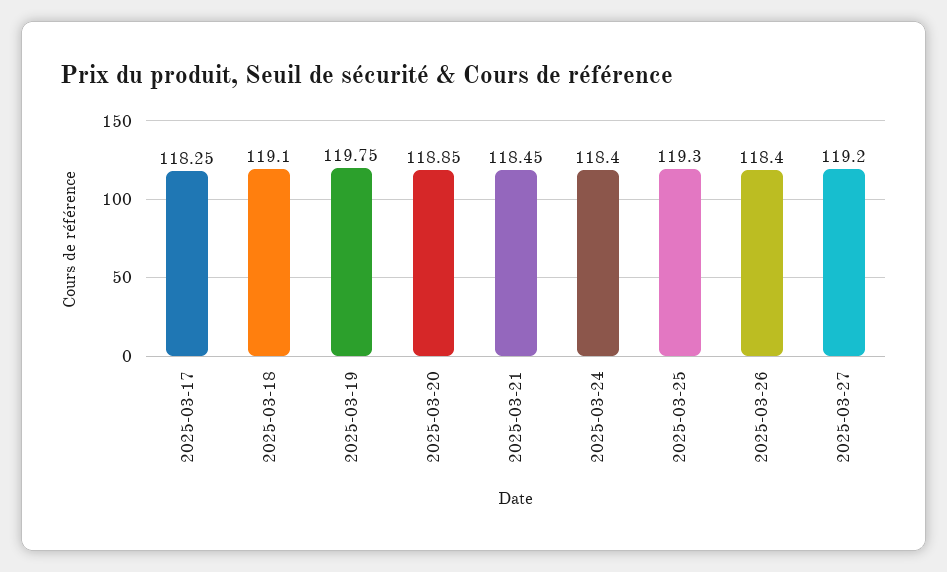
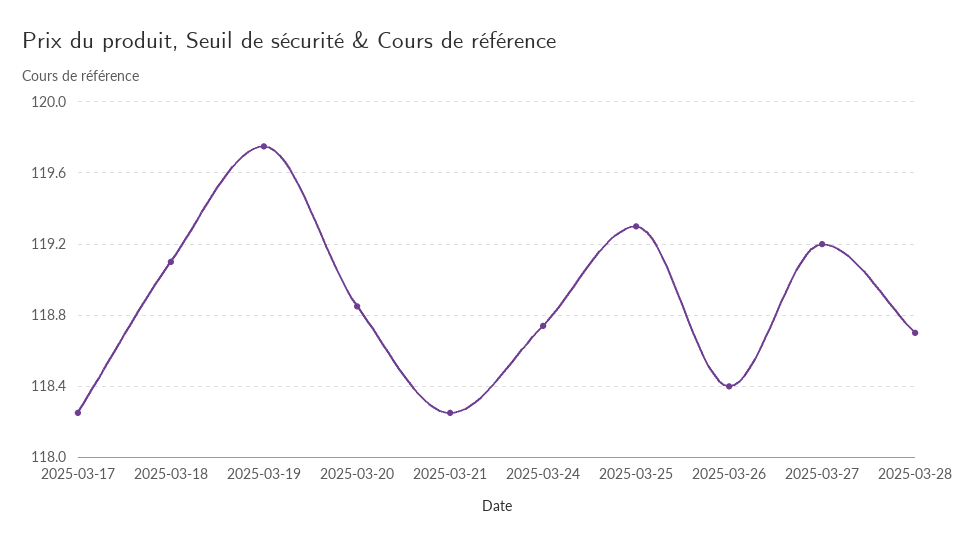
2025-03-21: 118.45 -> 118.25
2025-03-24: 118.4 -> 118.75
2025-03-28: none -> 118.7

